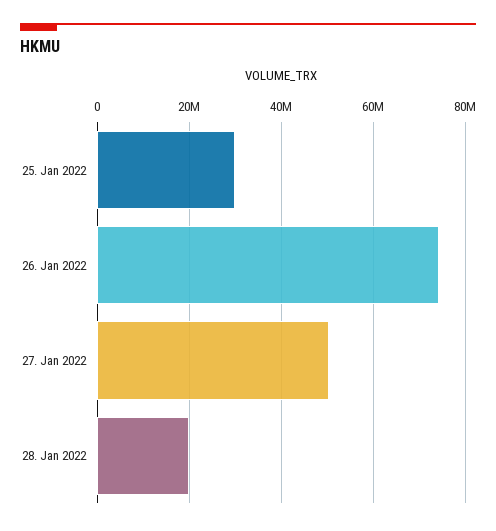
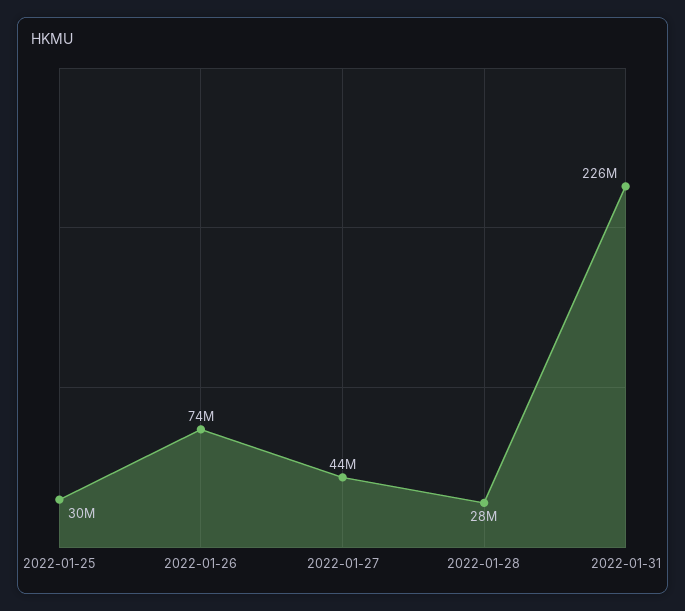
27. Jan 2022: 50000000 -> 44000000
28. Jan 2022: 20000000 -> 28000000
2022-01-31: none -> 226000000

